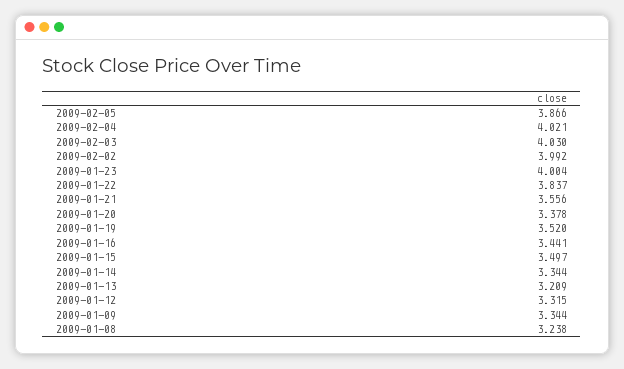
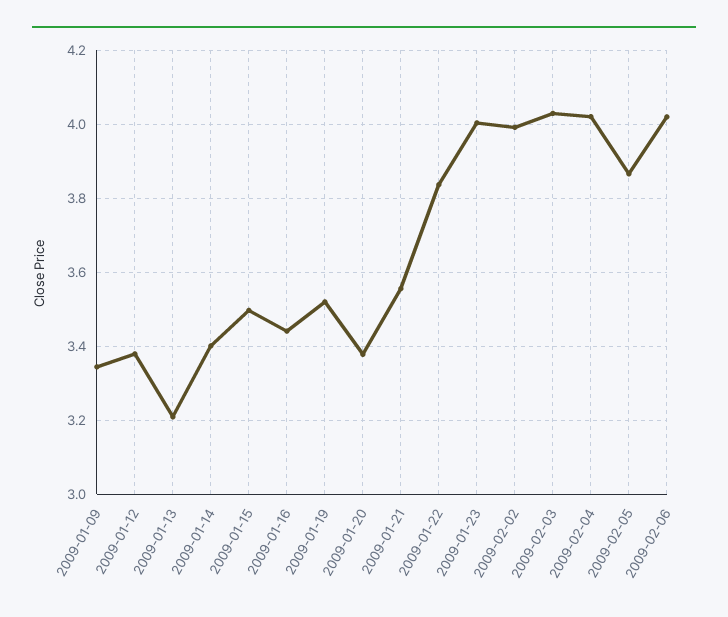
2009-01-14: 3.344 -> 3.4
2009-01-12: 3.315 -> 3.38
2009-01-08: 3.238 -> none
2009-02-06: none -> 4.02

